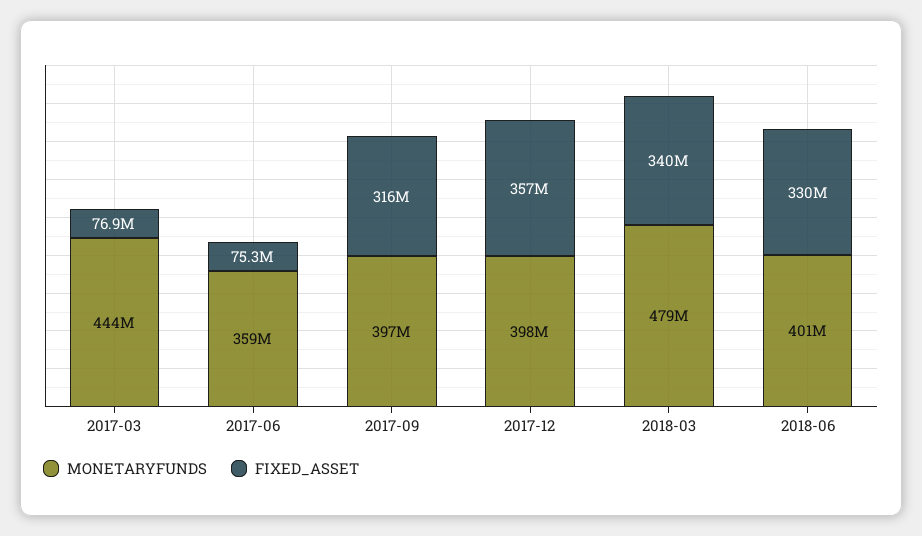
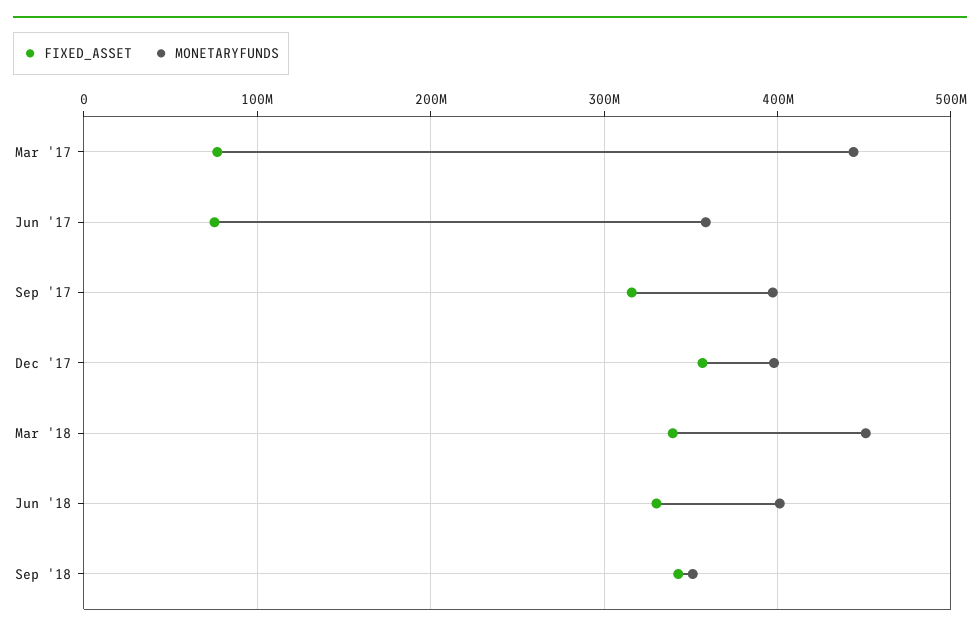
MONETARYFUNDS, 2018-03: 479000000 -> 450000000
FIXED_ASSET, Sep '18: none -> 340000000
MONETARYFUNDS, Sep '18: none -> 350000000

